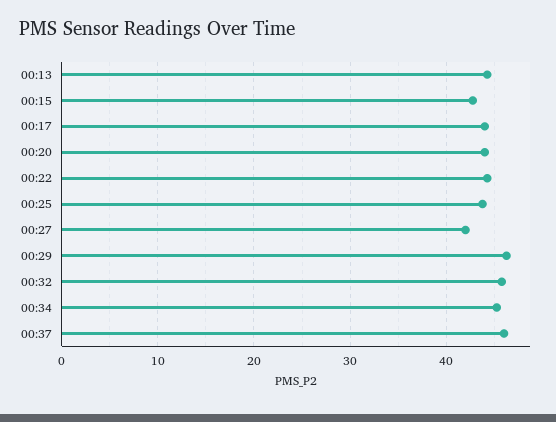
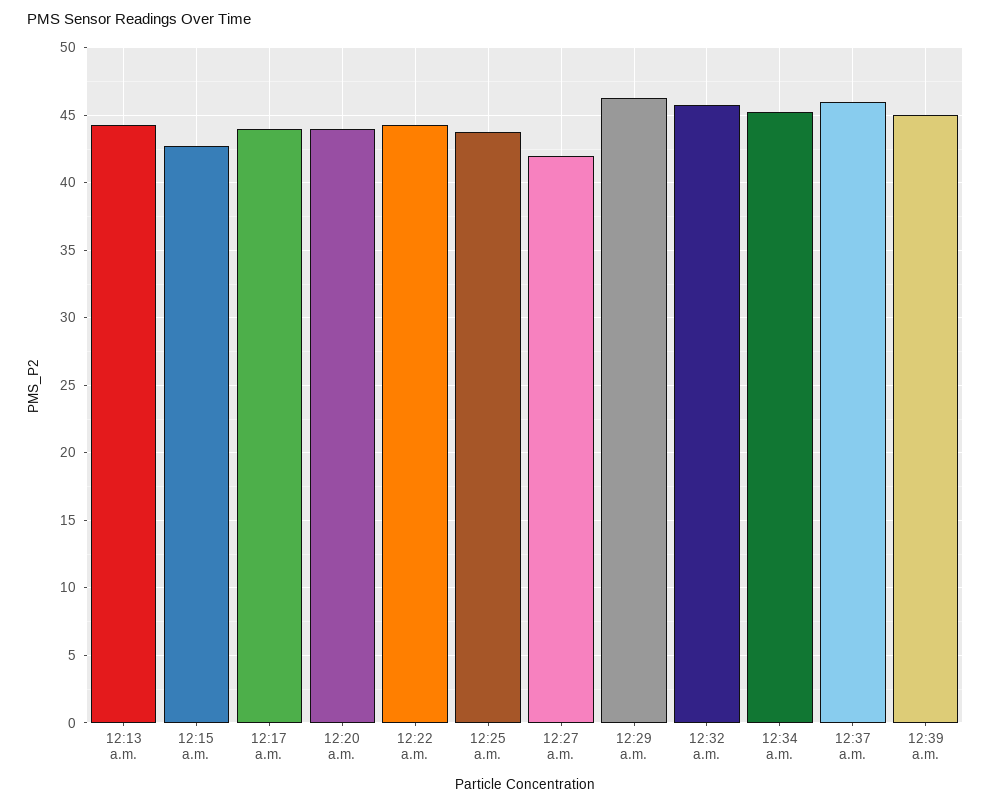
12:39 a.m.: none -> 45

